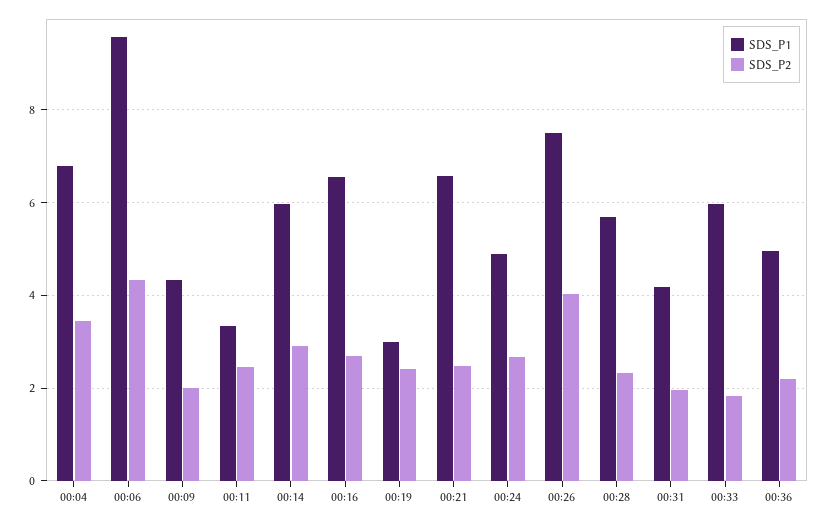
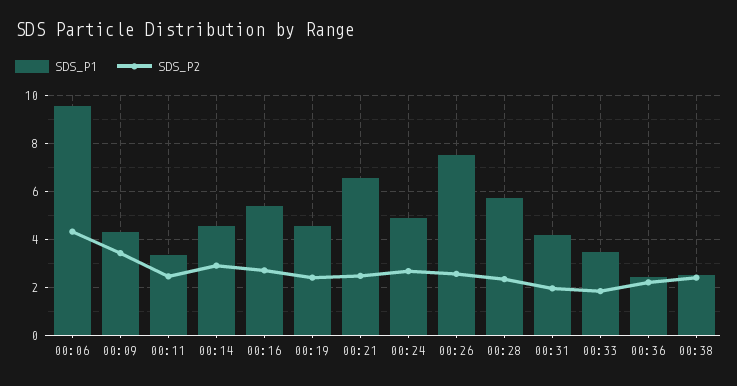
SDS_P1, 00:04: 6.8 -> none
SDS_P2, 00:04: 3.4 -> none
SDS_P2, 00:09: 2 -> 3.5
SDS_P1, 00:14: 6 -> 4.5
SDS_P1, 00:16: 6.6 -> 5.5
SDS_P1, 00:19: 3 -> 4.5
SDS_P2, 00:26: 4 -> 2.5
SDS_P1, 00:33: 6 -> 3.5
SDS_P1, 00:36: 5 -> 2.5
SDS_P1, 00:38: none -> 2.5
SDS_P2, 00:38: none -> 2.5

